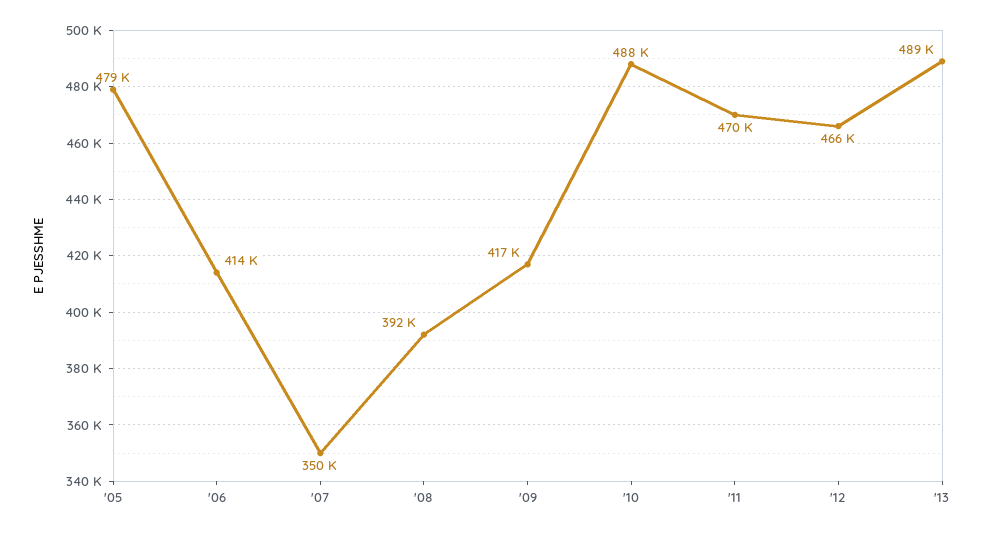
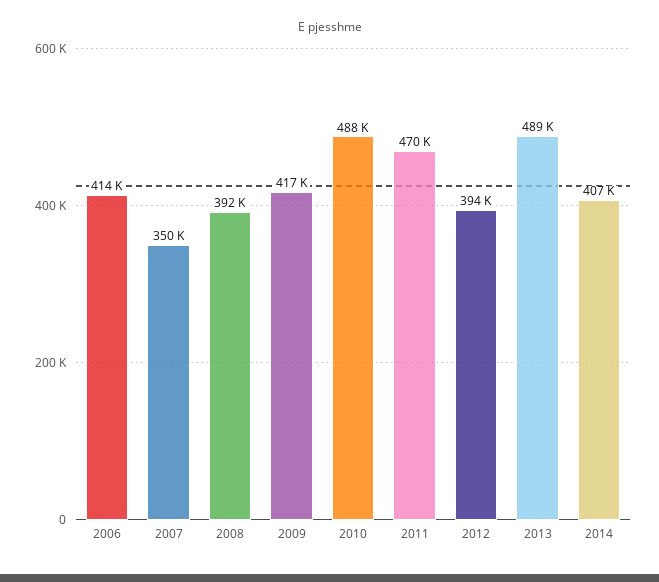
'05: 479000 -> none
'12: 466000 -> 394000
2014: none -> 407000

